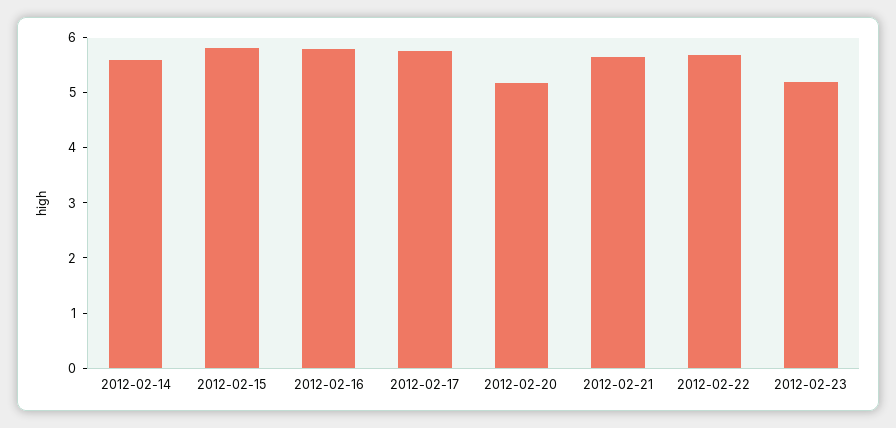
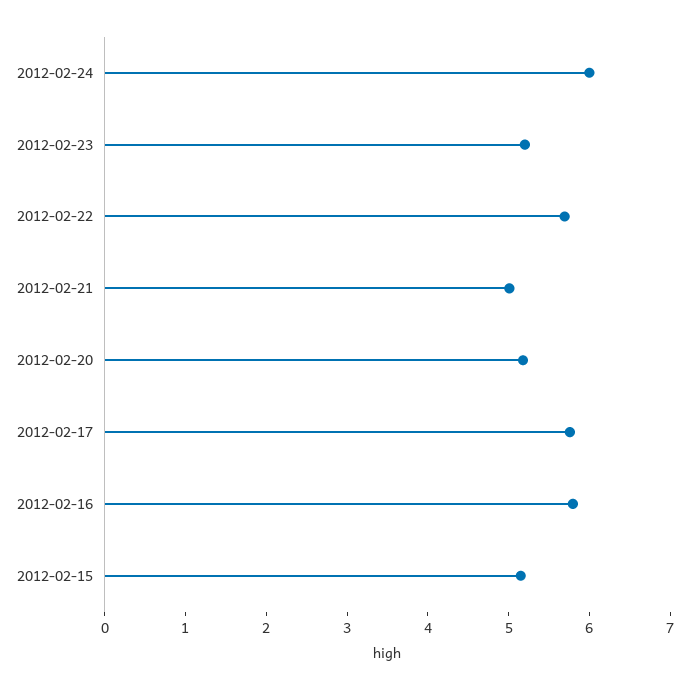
2012-02-14: 5.6 -> none
2012-02-15: 5.8 -> 5.2
2012-02-21: 5.6 -> 5
2012-02-24: none -> 6

